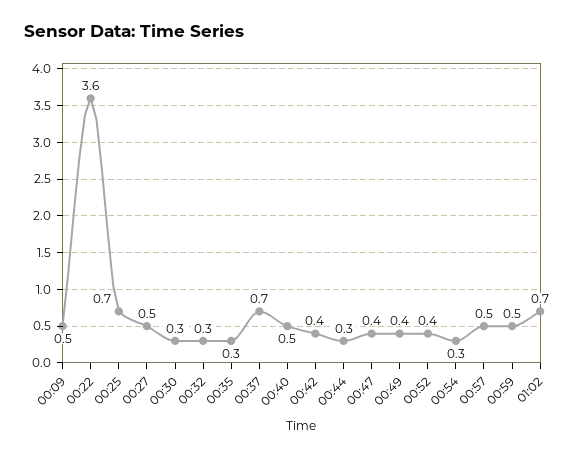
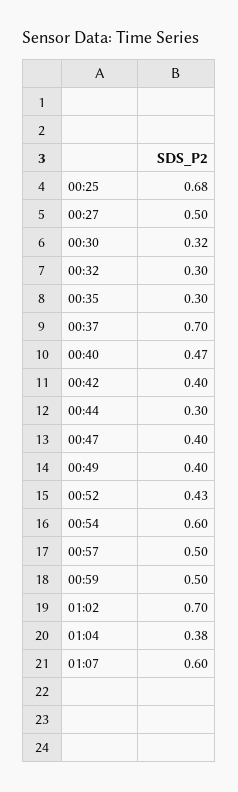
00:09: 0.5 -> none
00:22: 3.6 -> none
00:54: 0.3 -> 0.6
01:04: none -> 0.38
01:07: none -> 0.6

